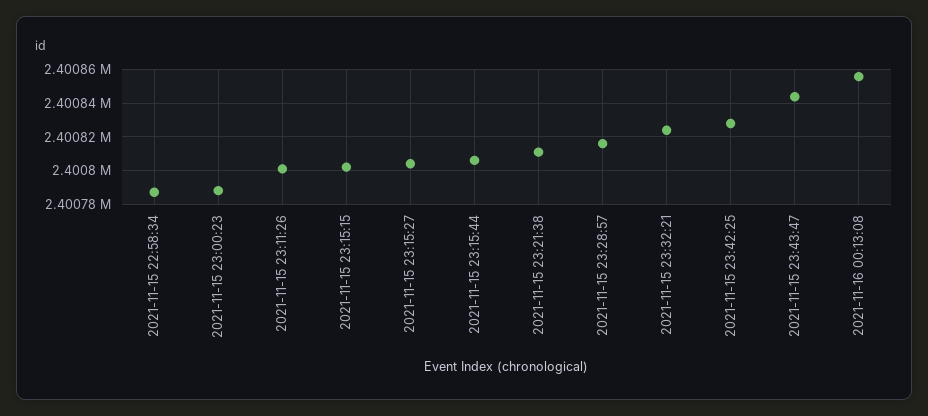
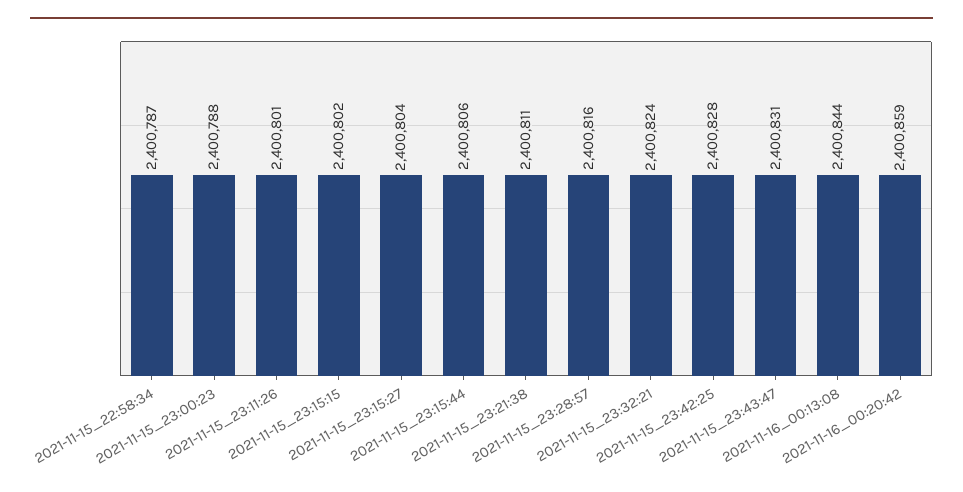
2021-11-15 23:43:47: 2400845 -> 2400831
2021-11-16 00:13:08: 2400855 -> 2400844
2021-11-16_00:20:42: none -> 2400859

